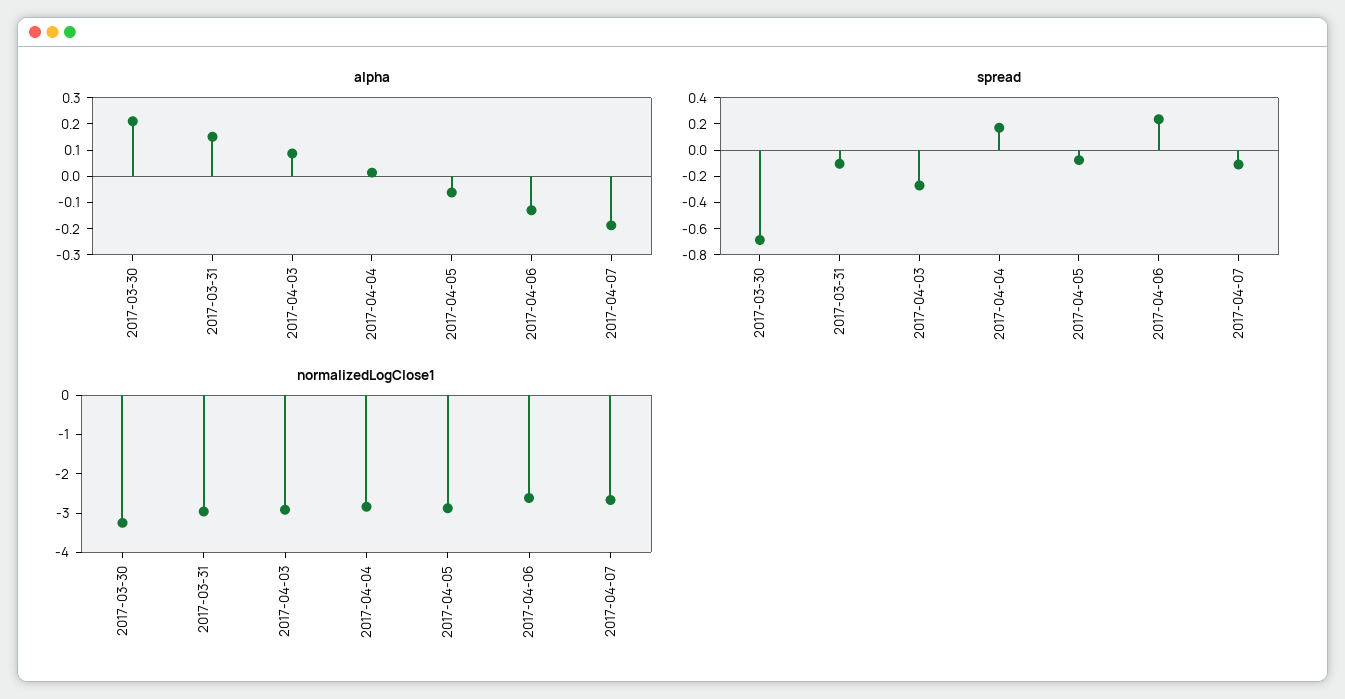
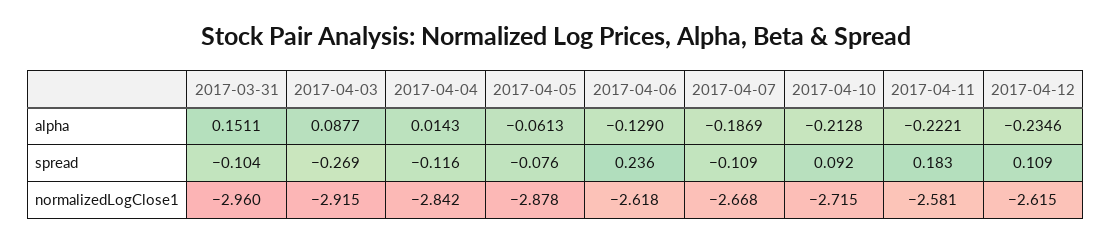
alpha, 2017-03-30: 0.2 -> none
spread, 2017-03-30: -0.7 -> none
spread, 2017-04-04: 0.2 -> -0.116
normalizedLogClose1, 2017-03-30: -3.25 -> none
alpha, 2017-04-10: none -> -0.2128
alpha, 2017-04-11: none -> -0.2221
alpha, 2017-04-12: none -> -0.2346
spread, 2017-04-10: none -> 0.092
spread, 2017-04-11: none -> 0.183
spread, 2017-04-12: none -> 0.109
normalizedLogClose1, 2017-04-10: none -> -2.715
normalizedLogClose1, 2017-04-11: none -> -2.581
normalizedLogClose1, 2017-04-12: none -> -2.615

